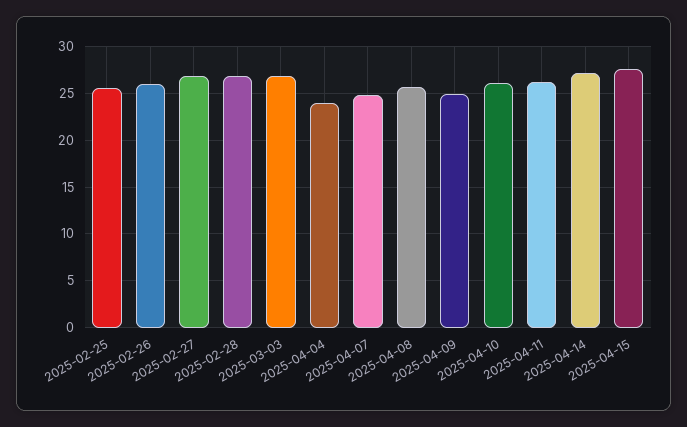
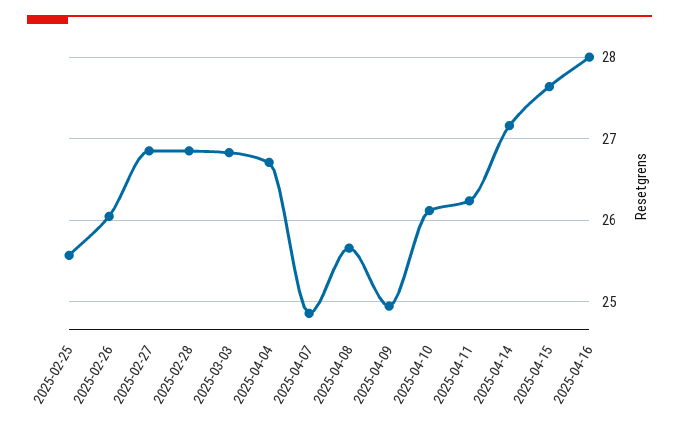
2025-04-04: 24 -> 26.7
2025-04-16: none -> 28

